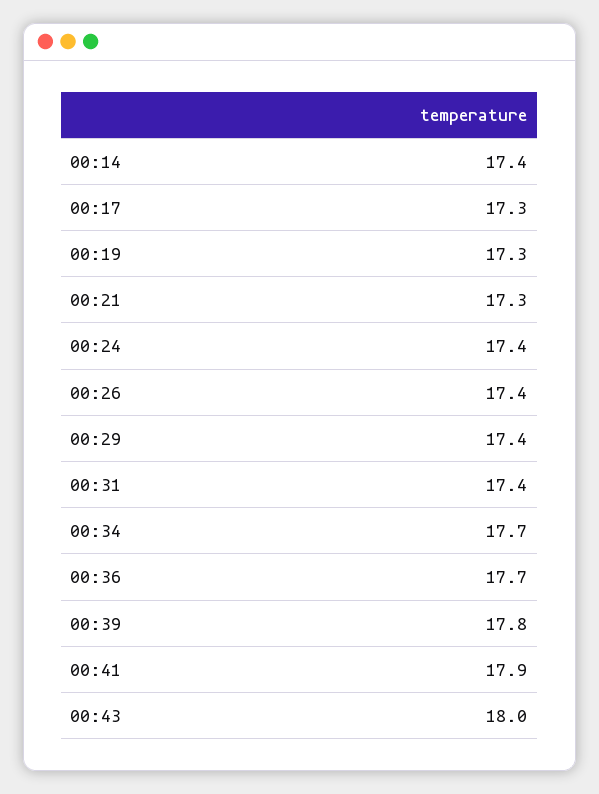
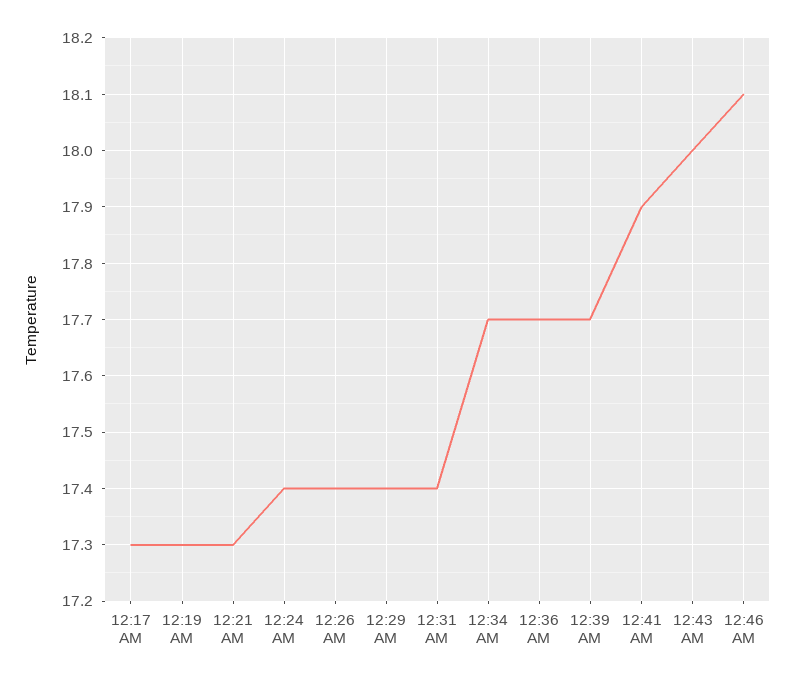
00:14: 17.4 -> none
00:39: 17.8 -> 17.7
12:46 AM: none -> 18.1

